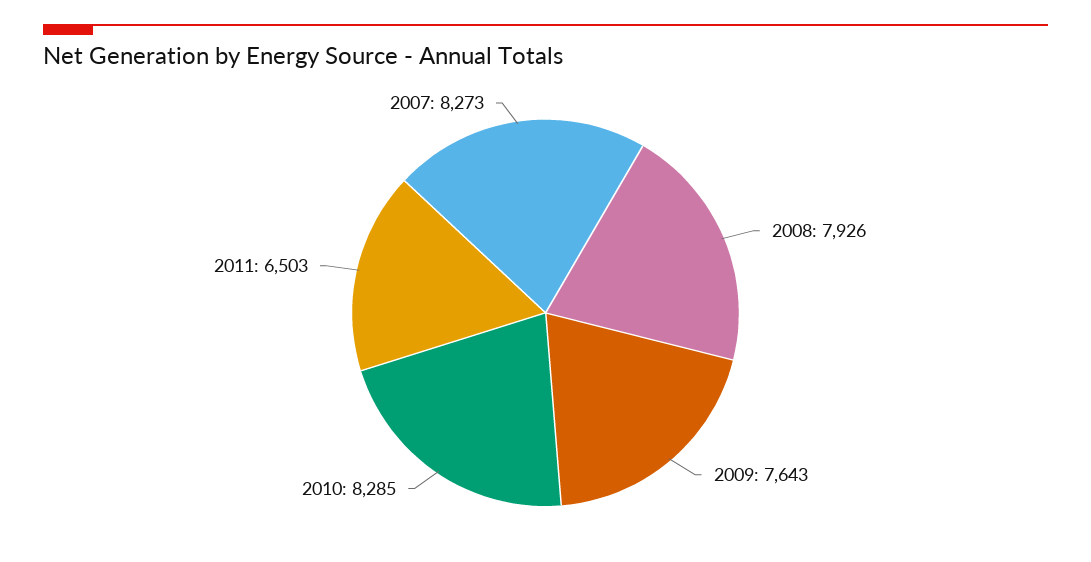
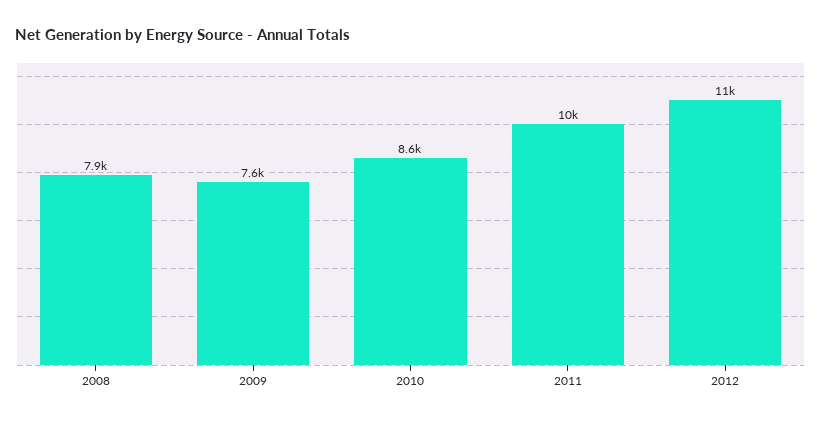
2010: 8285 -> 8600
2011: 6503 -> 10000
2007: 8273 -> none
2012: none -> 11000

